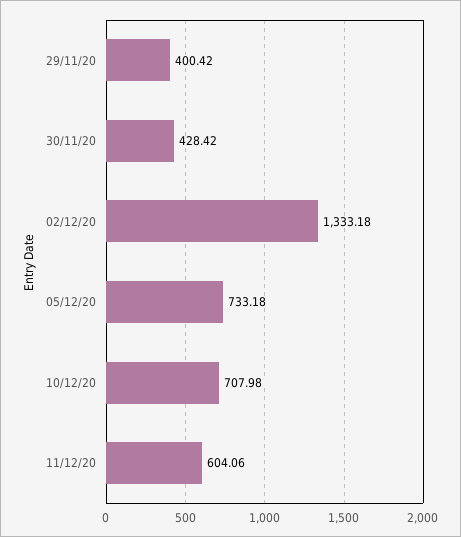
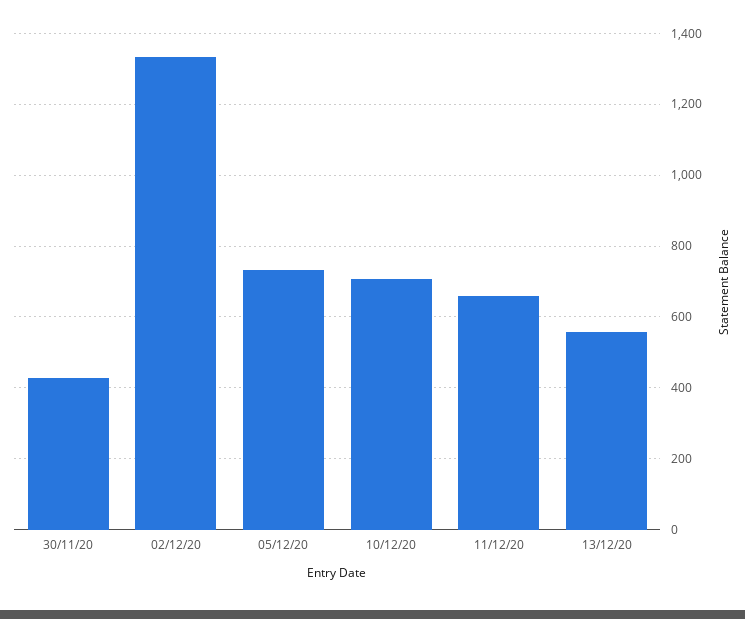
29/11/20: 400.42 -> none
11/12/20: 604.06 -> 660
13/12/20: none -> 560

